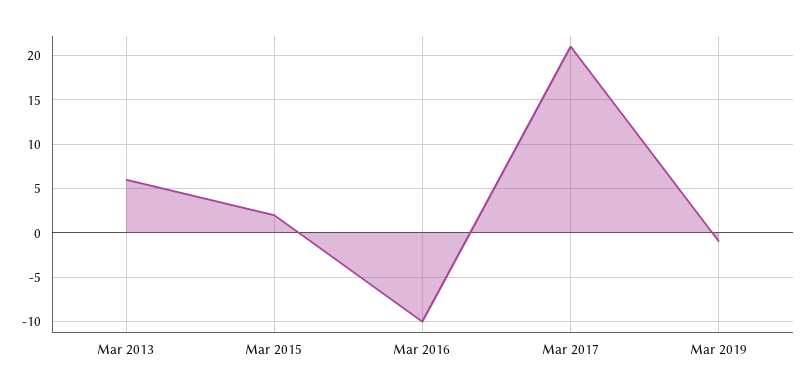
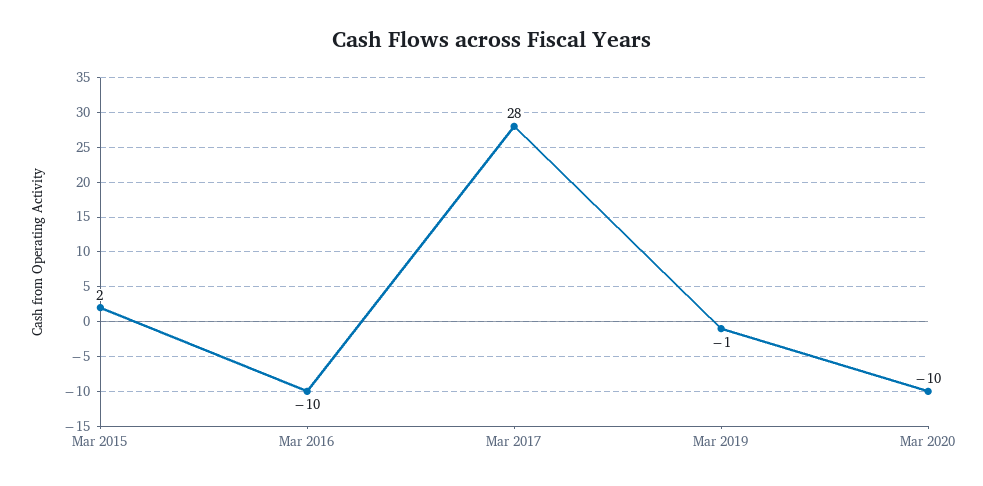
Mar 2013: 6 -> none
Mar 2017: 21 -> 28
Mar 2020: none -> -10

